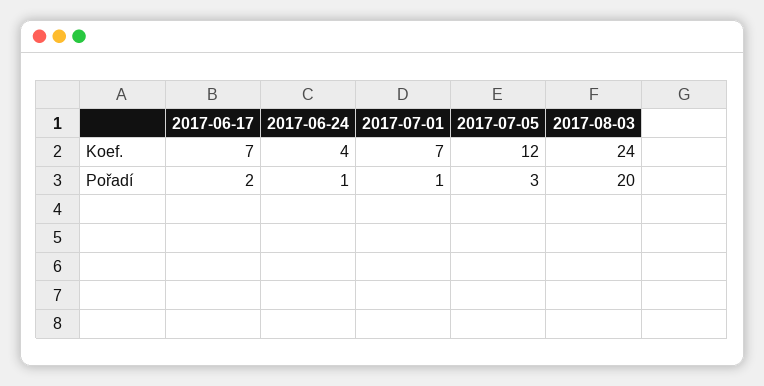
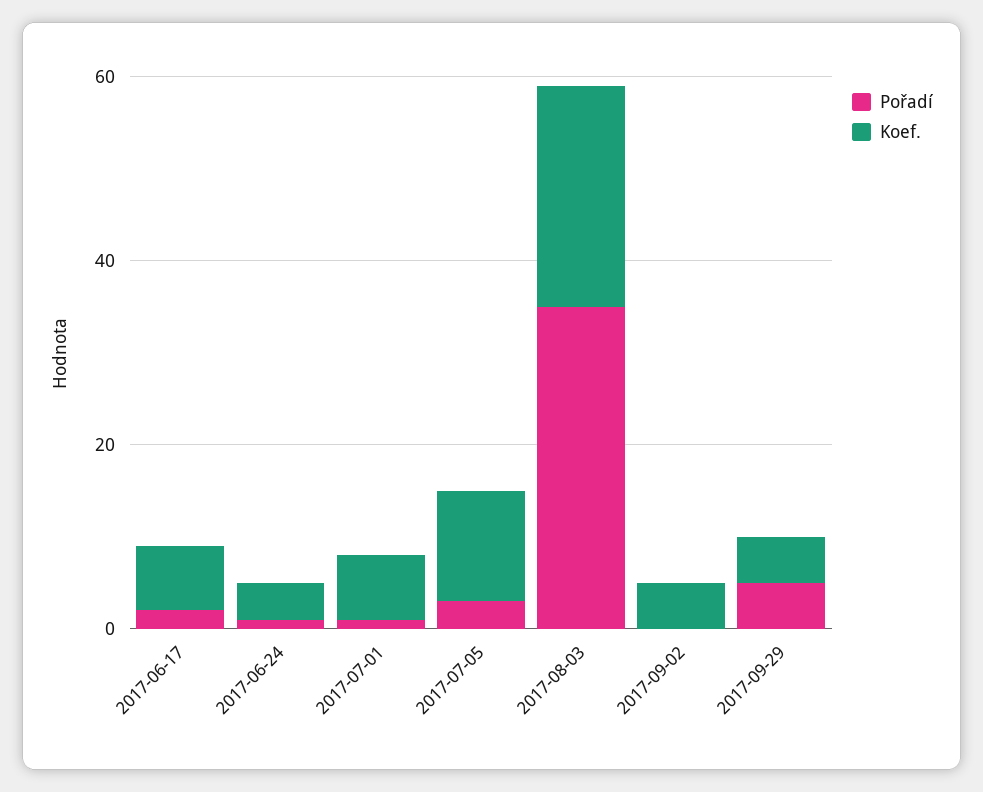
Pořadí, 2017-08-03: 20 -> 35
Pořadí, 2017-09-02: none -> 0
Koef., 2017-09-02: none -> 5
Pořadí, 2017-09-29: none -> 5
Koef., 2017-09-29: none -> 5

